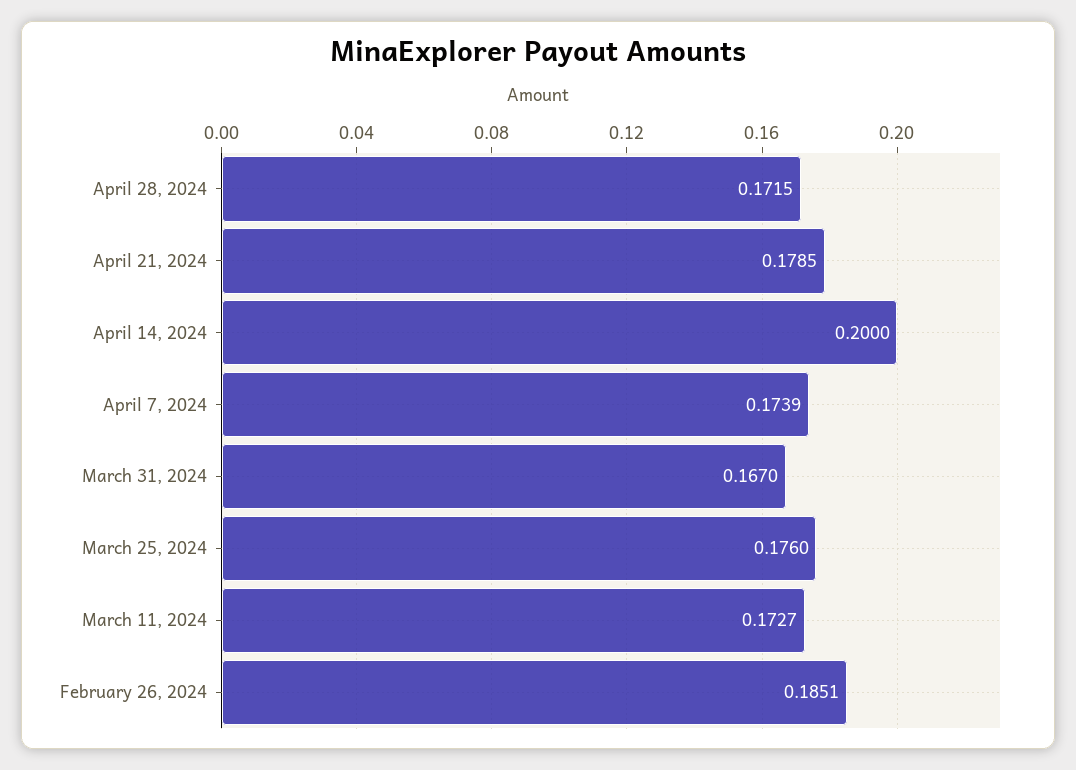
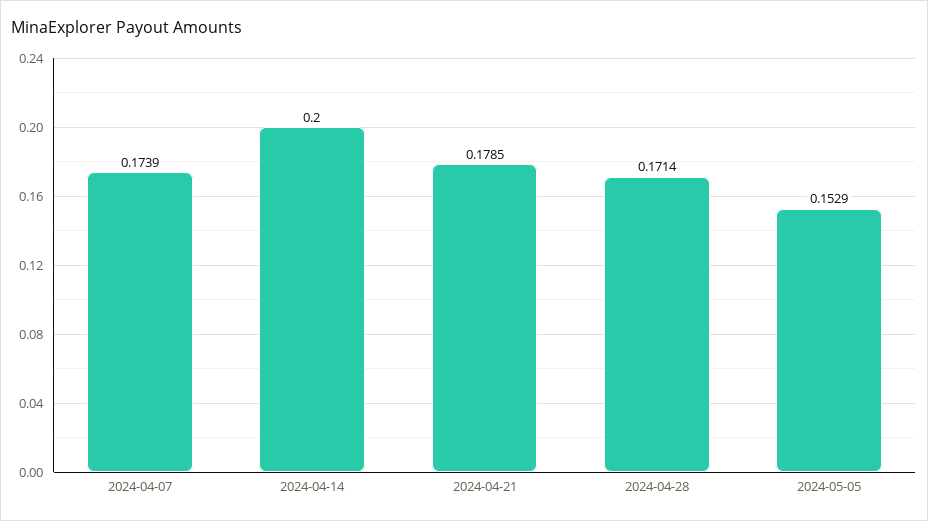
April 28, 2024: 0.1715 -> 0.1714
March 31, 2024: 0.167 -> none
March 25, 2024: 0.176 -> none
March 11, 2024: 0.1727 -> none
February 26, 2024: 0.1851 -> none
2024-05-05: none -> 0.1529

